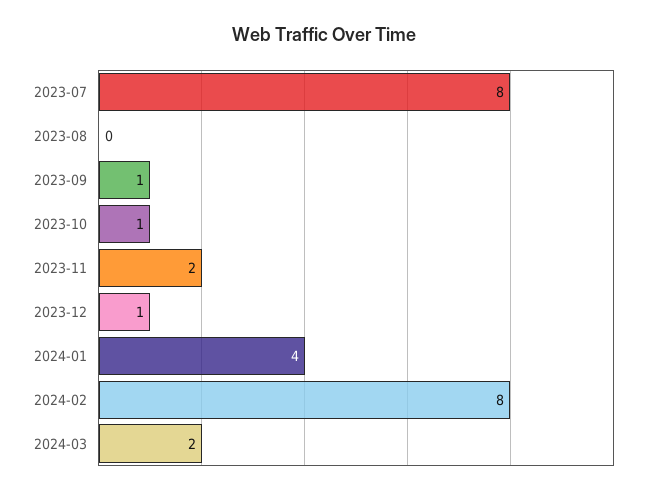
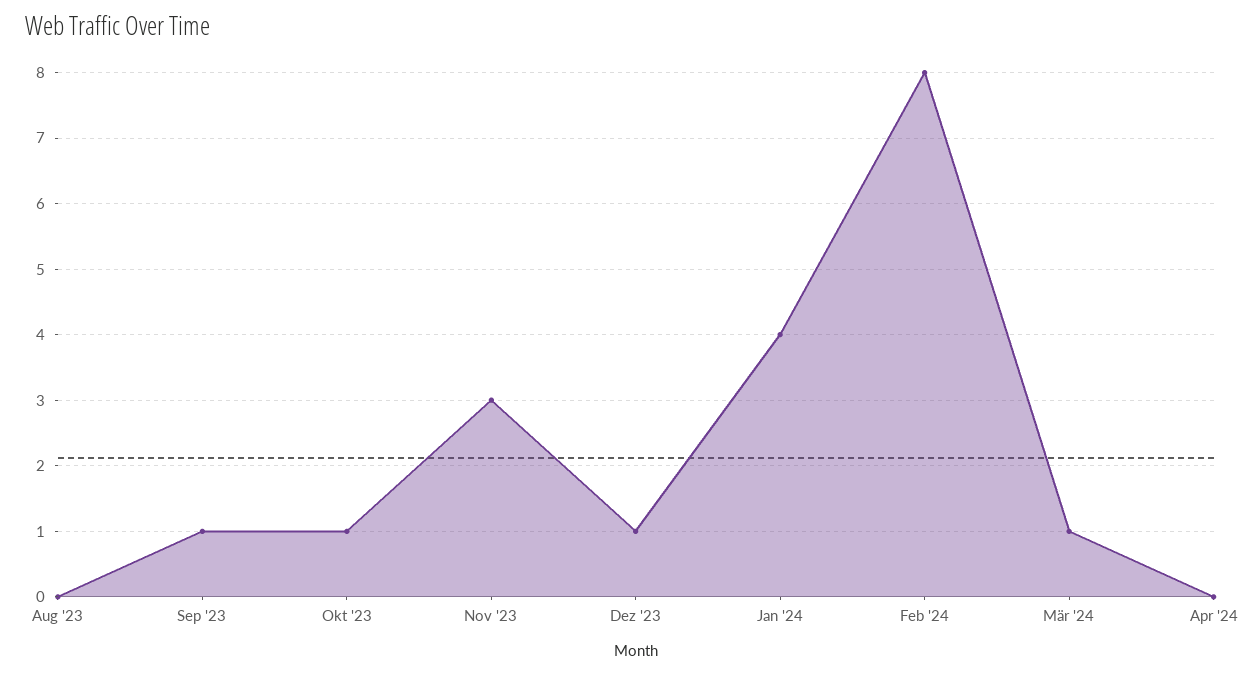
2023-07: 8 -> none
2023-11: 2 -> 3
2024-03: 2 -> 1
Apr '24: none -> 0

